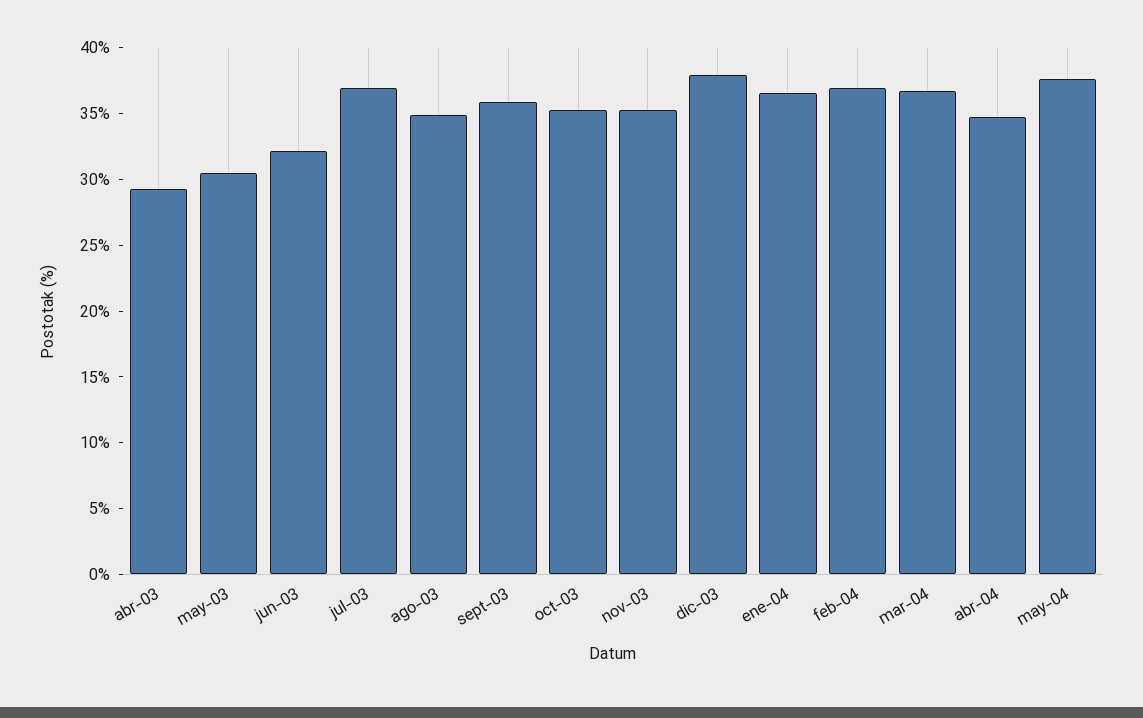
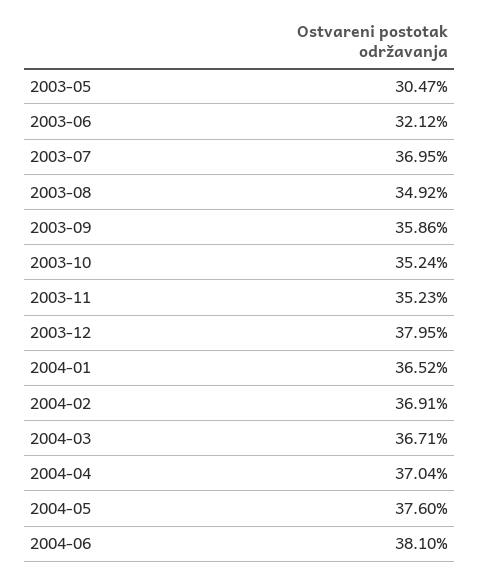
abr-03: 29 -> none
abr-04: 35 -> 37.04
2004-06: none -> 38.1

